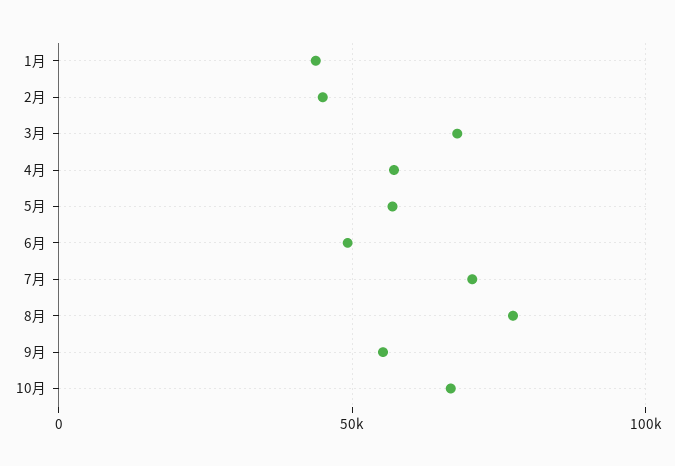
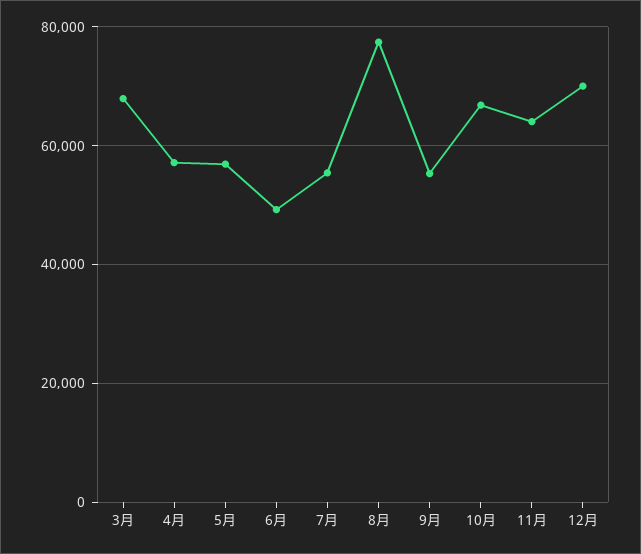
1月: 45000 -> none
2月: 45000 -> none
7月: 70000 -> 56000
11月: none -> 64000
12月: none -> 70000

